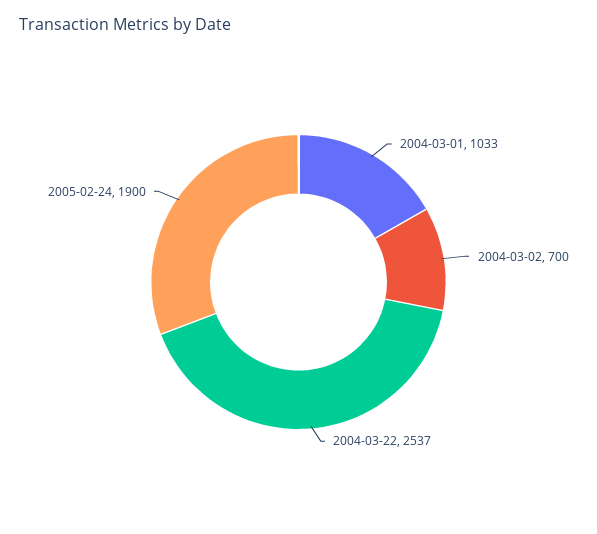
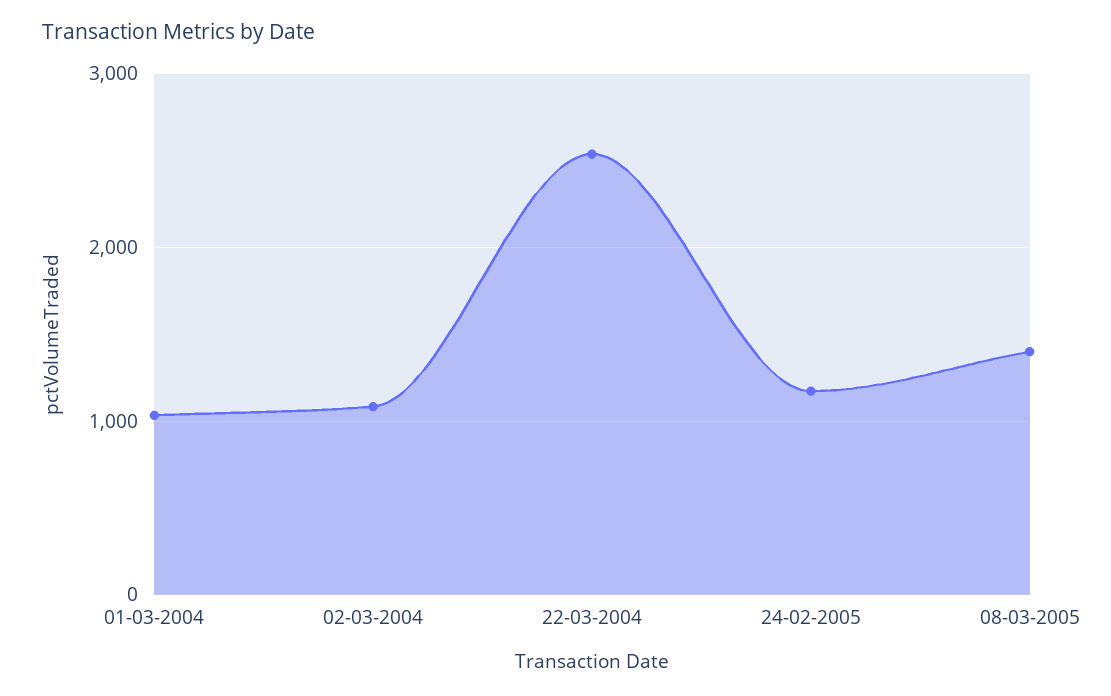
2004-03-02: 700 -> 1100
2005-02-24: 1900 -> 1200
08-03-2005: none -> 1400

